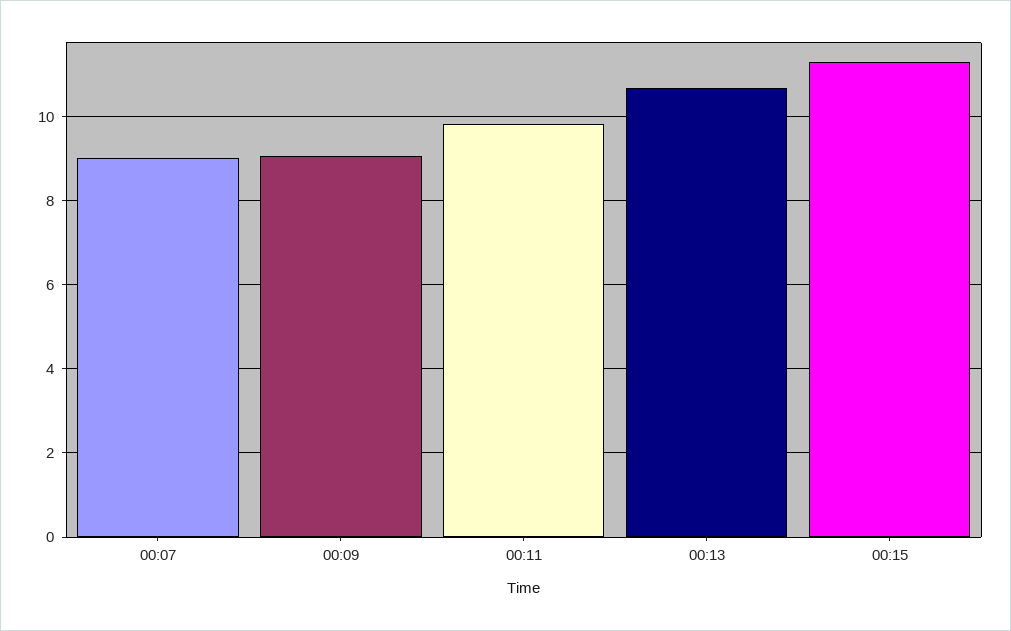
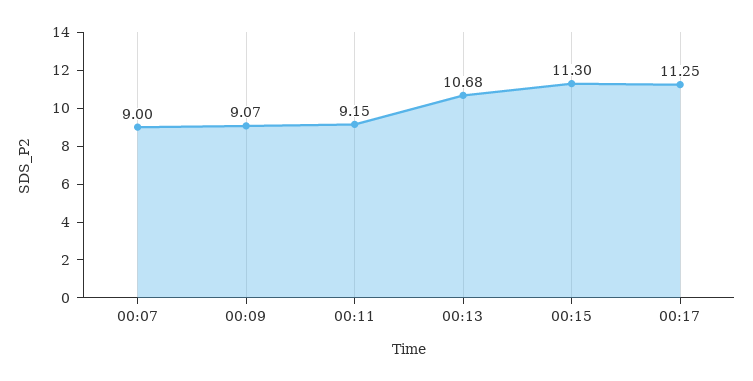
00:11: 9.8 -> 9.15
00:17: none -> 11.25

